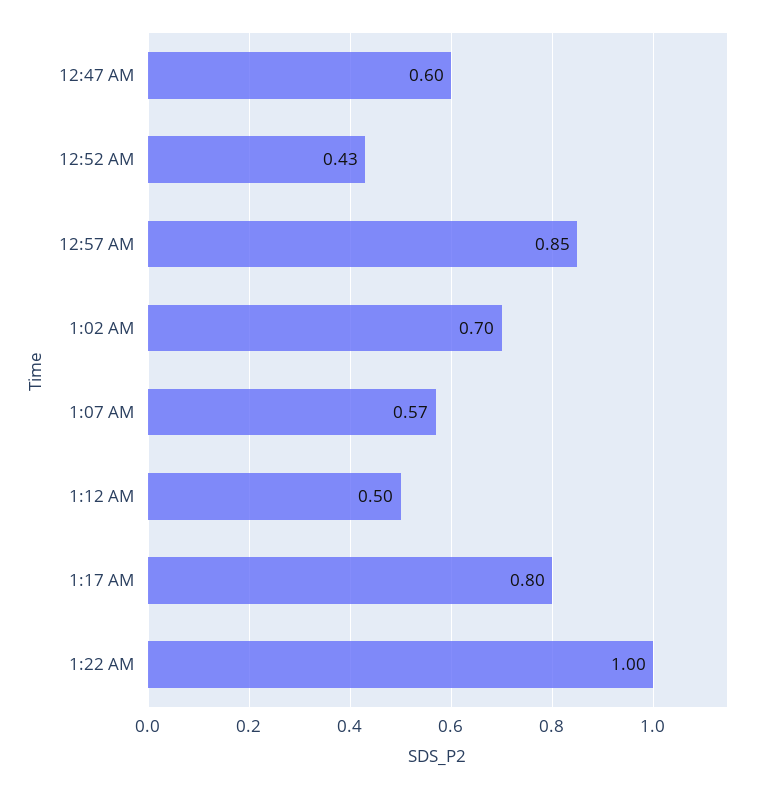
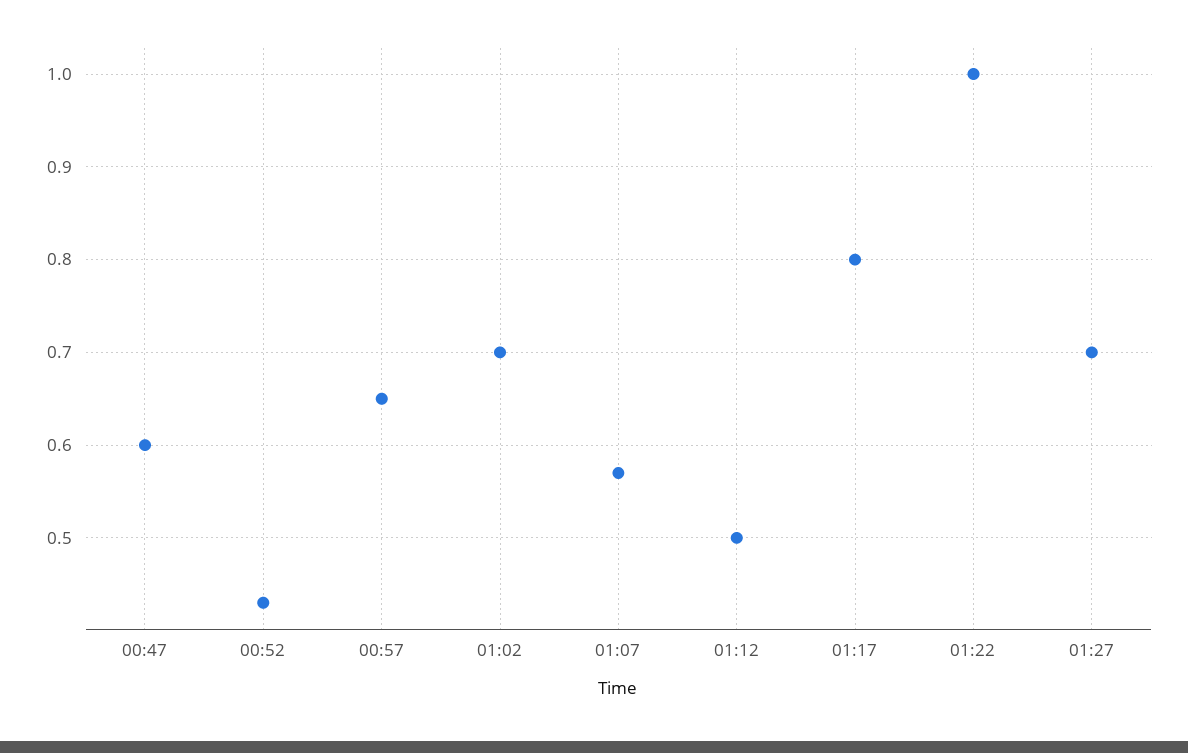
12:57 AM: 0.85 -> 0.65
01:27: none -> 0.7

